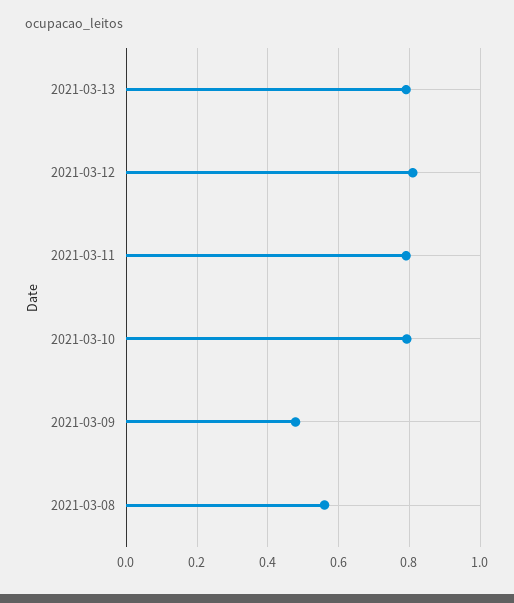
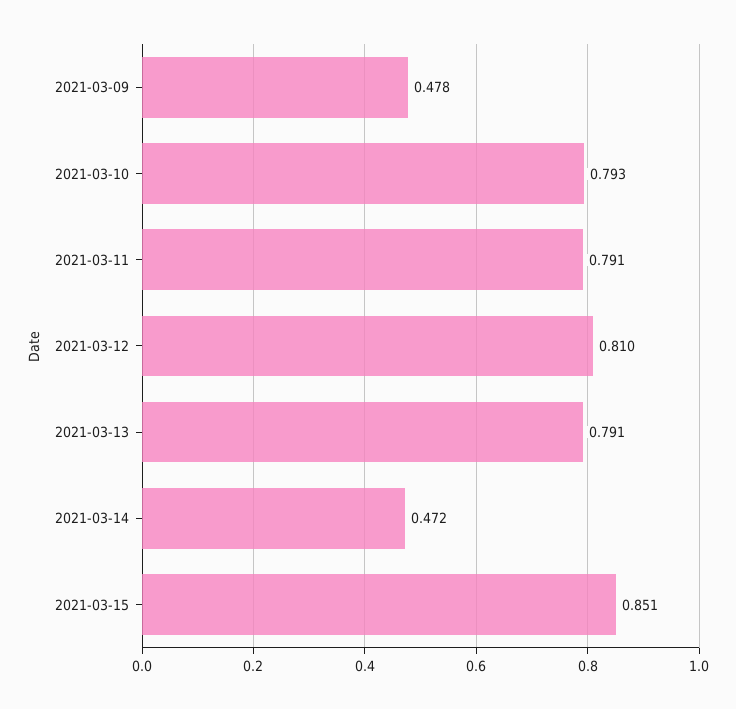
2021-03-08: 0.56 -> none
2021-03-14: none -> 0.472
2021-03-15: none -> 0.851

